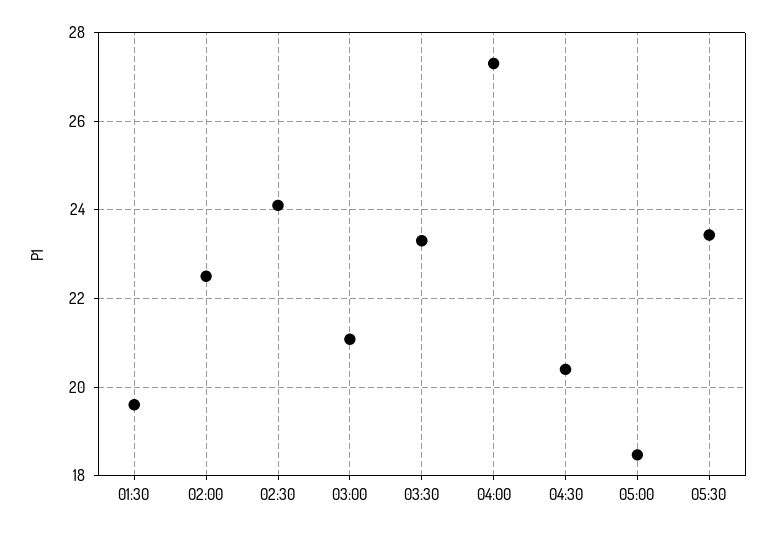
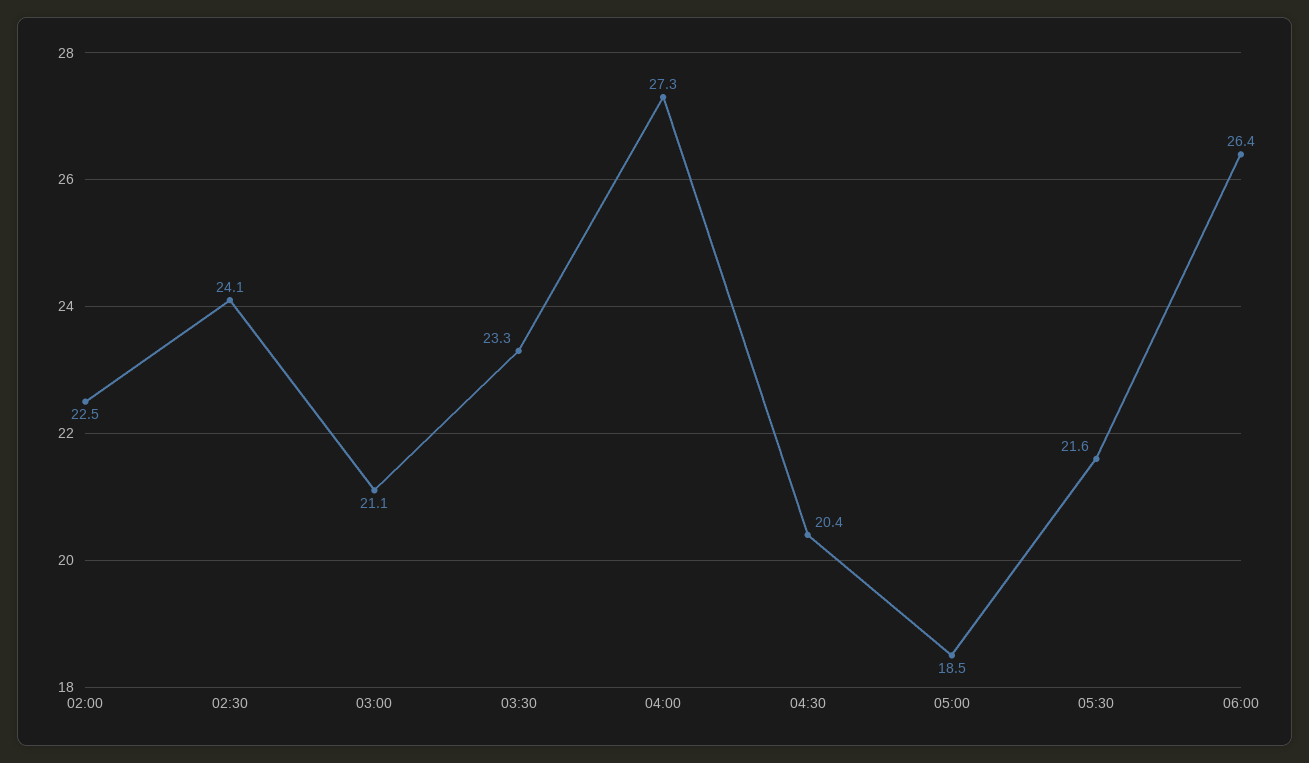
01:30: 19.6 -> none
05:30: 23.4 -> 21.6
06:00: none -> 26.4

